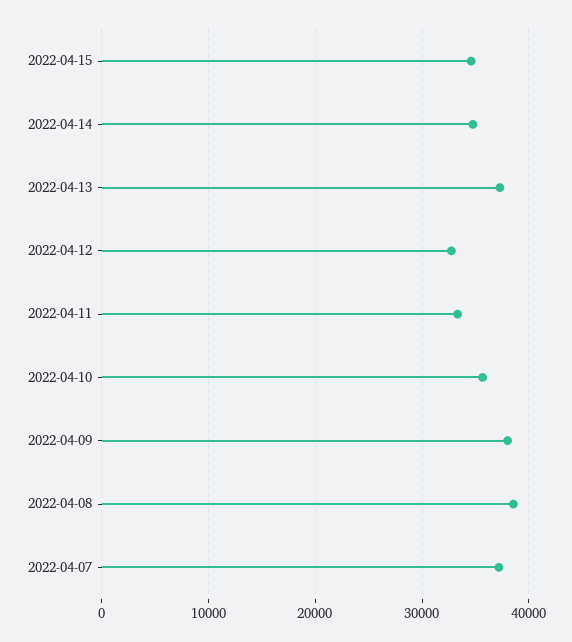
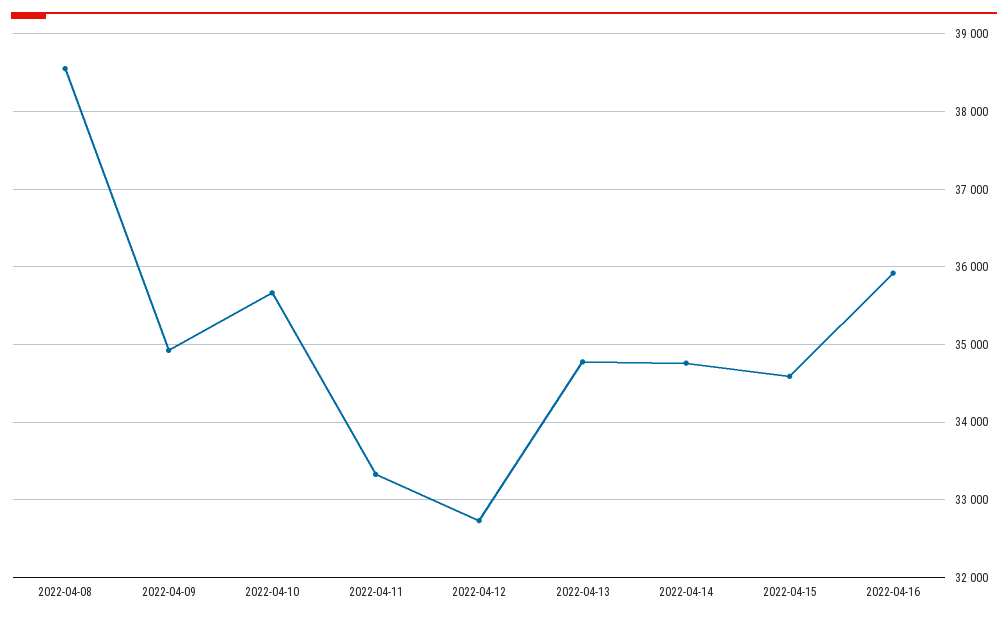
2022-04-13: 37000 -> 34800
2022-04-09: 38000 -> 34900
2022-04-07: 37000 -> none
2022-04-16: none -> 35900

